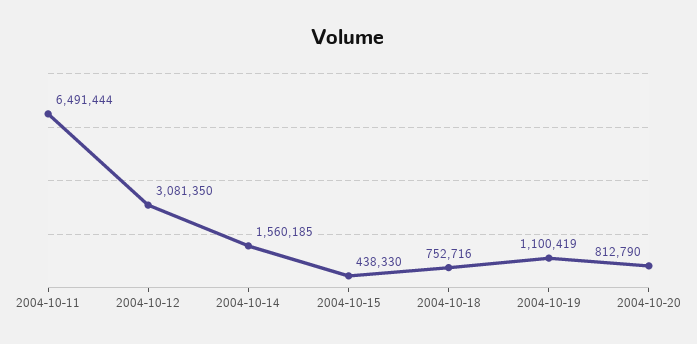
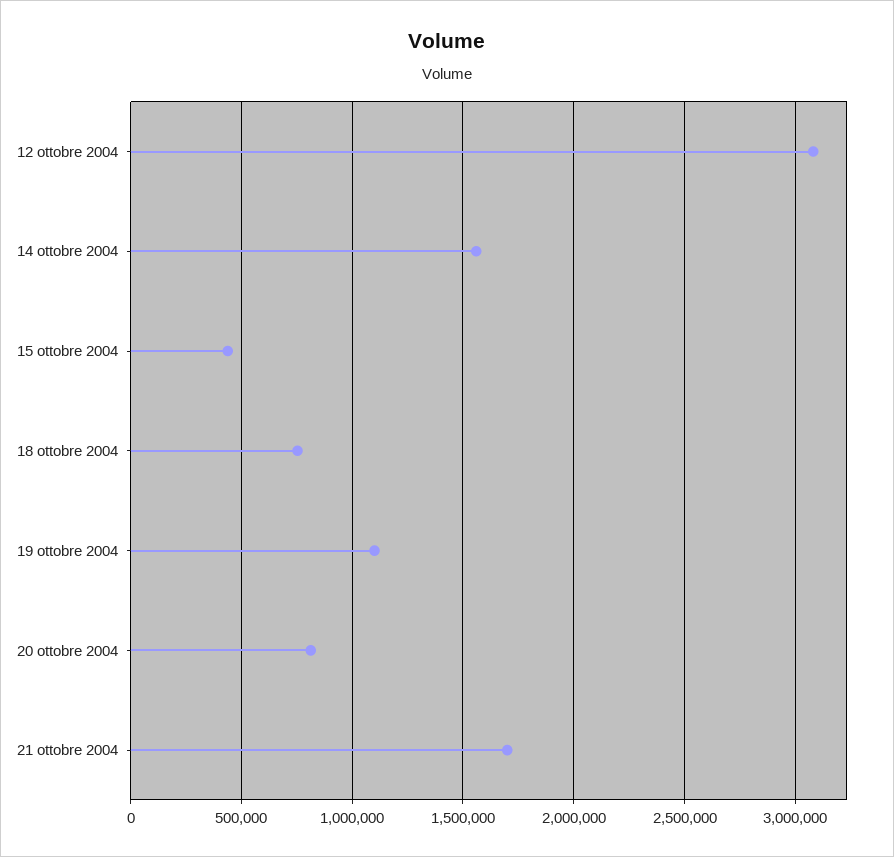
2004-10-11: 6491444 -> none
21 ottobre 2004: none -> 1700000

